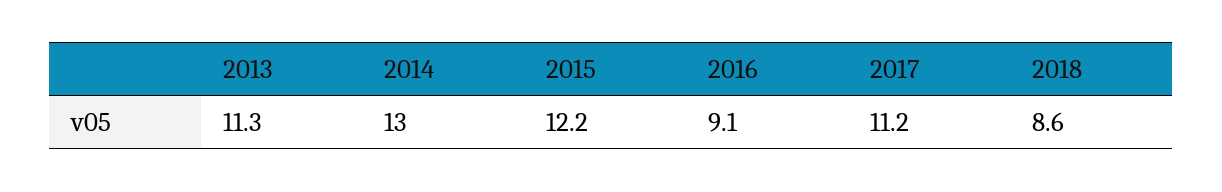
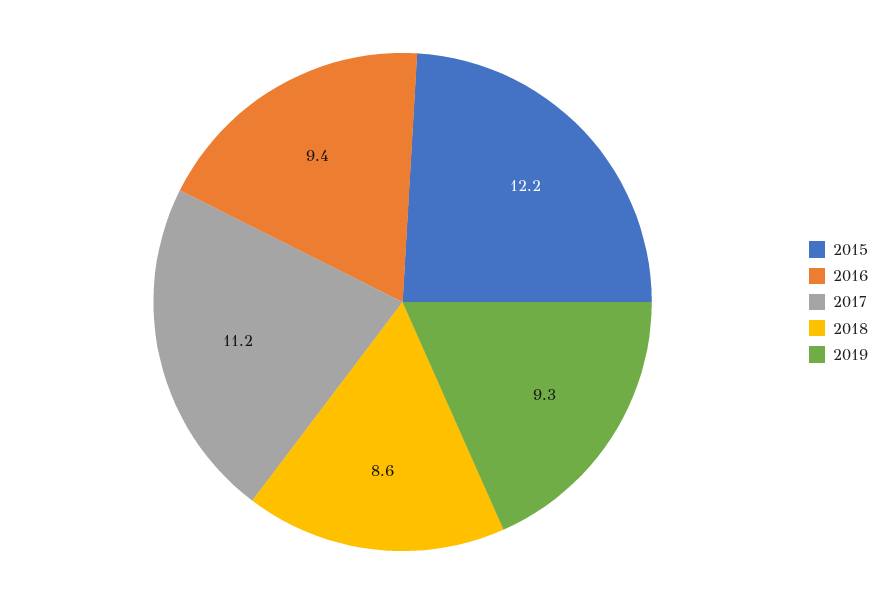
2013: 11.3 -> none
2014: 13 -> none
2016: 9.1 -> 9.4
2019: none -> 9.3

